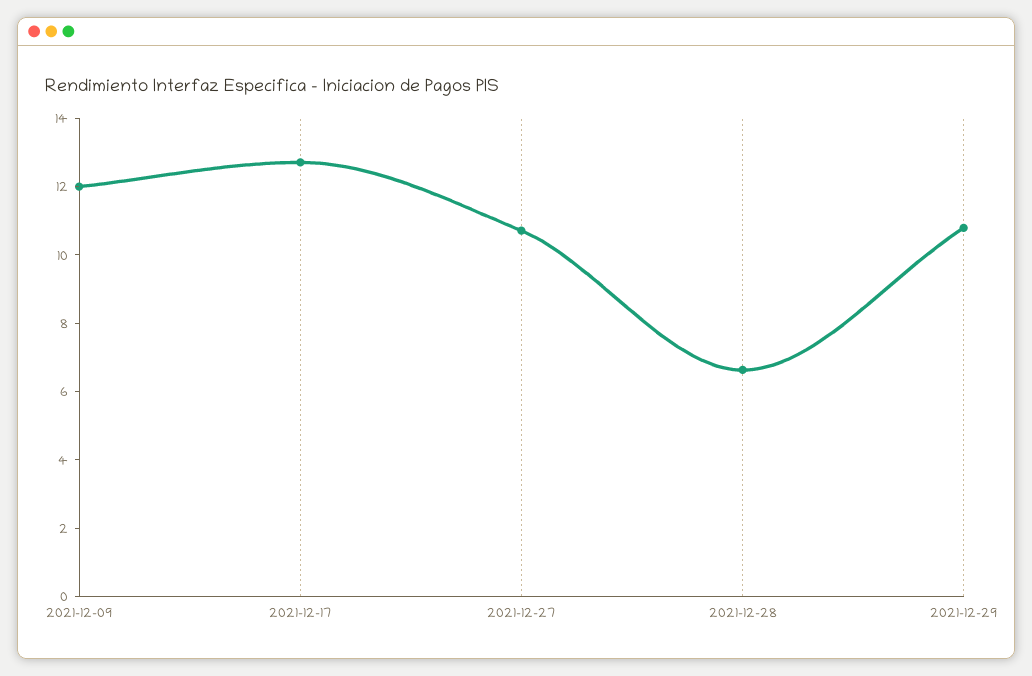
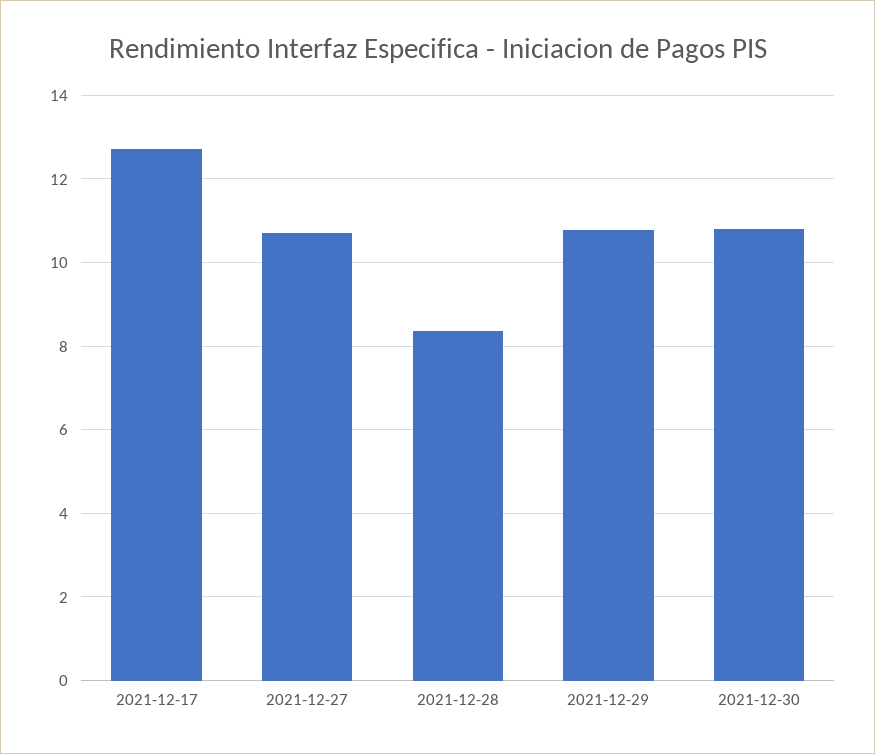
2021-12-09: 12 -> none
2021-12-28: 6.5 -> 8.4
2021-12-30: none -> 10.8

